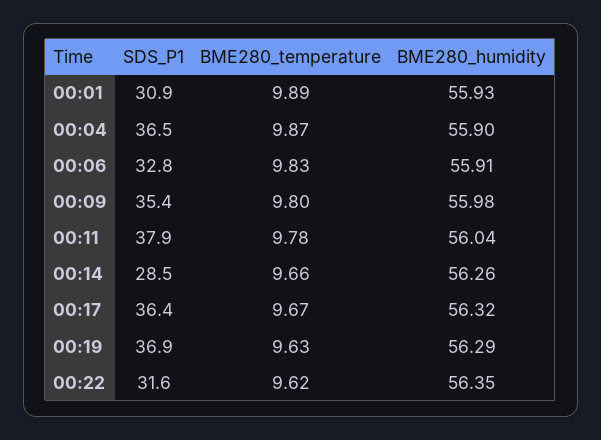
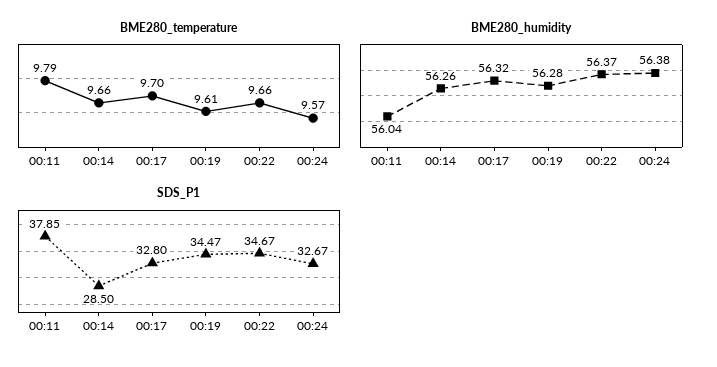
SDS_P1, 00:01: 30.9 -> none
BME280_temperature, 00:01: 9.89 -> none
BME280_humidity, 00:01: 55.93 -> none
SDS_P1, 00:04: 36.5 -> none
BME280_temperature, 00:04: 9.87 -> none
BME280_humidity, 00:04: 55.9 -> none
SDS_P1, 00:06: 32.8 -> none
BME280_temperature, 00:06: 9.83 -> none
BME280_humidity, 00:06: 55.91 -> none
SDS_P1, 00:09: 35.4 -> none
BME280_temperature, 00:09: 9.8 -> none
BME280_humidity, 00:09: 55.98 -> none
BME280_temperature, 00:11: 9.78 -> 9.79
SDS_P1, 00:17: 36.4 -> 32.8
BME280_temperature, 00:17: 9.67 -> 9.7
SDS_P1, 00:19: 36.9 -> 34.47
BME280_temperature, 00:19: 9.63 -> 9.61
BME280_humidity, 00:19: 56.29 -> 56.28
SDS_P1, 00:22: 31.6 -> 34.67
BME280_temperature, 00:22: 9.62 -> 9.66
BME280_humidity, 00:22: 56.35 -> 56.37
BME280_temperature, 00:24: none -> 9.57
BME280_humidity, 00:24: none -> 56.38
SDS_P1, 00:24: none -> 32.67

